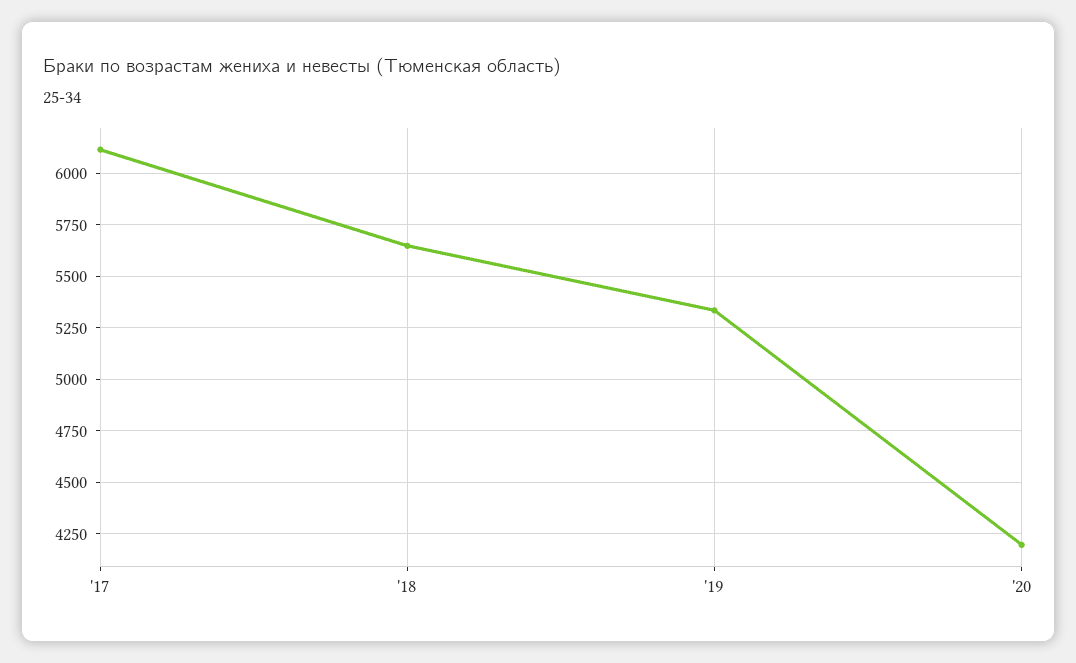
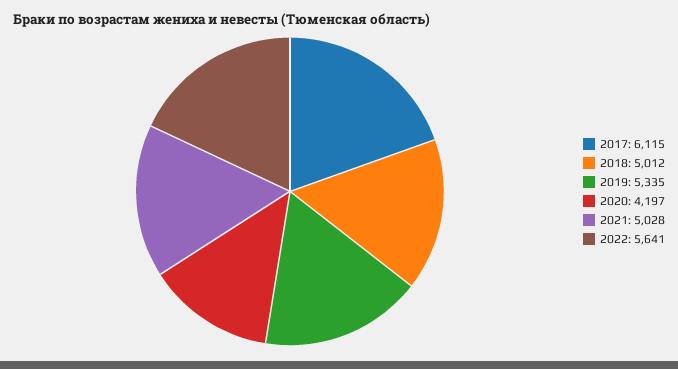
'18: 5650 -> 5012
2021: none -> 5028
2022: none -> 5641

